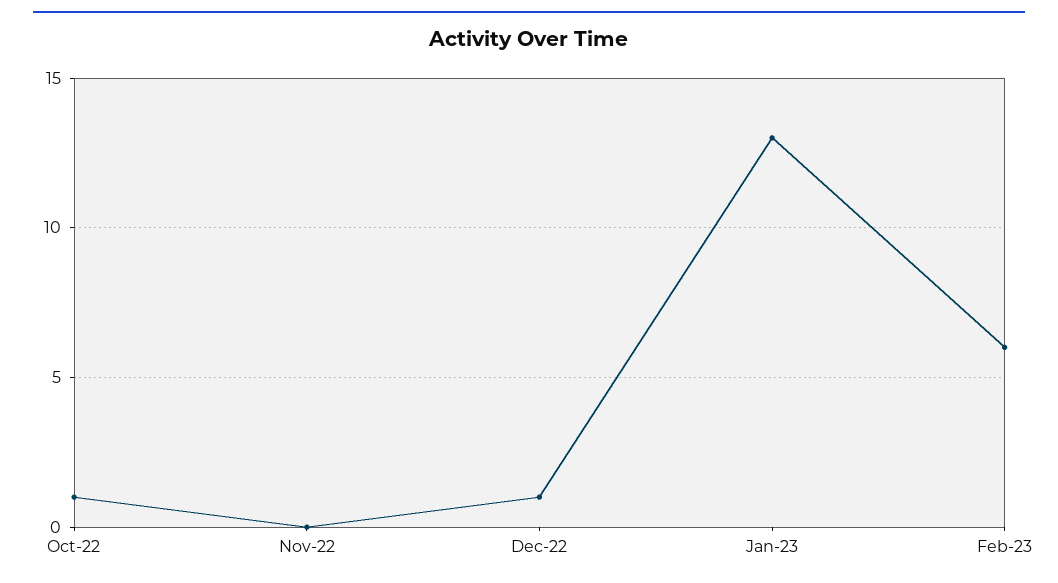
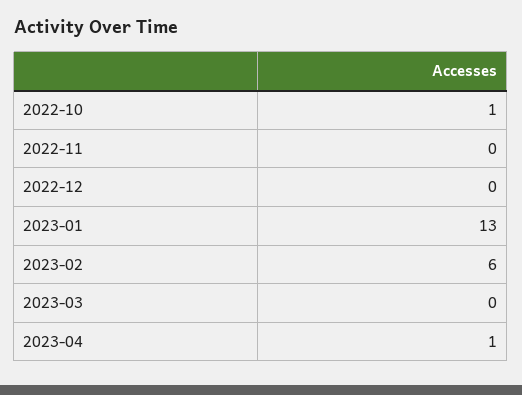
Dec-22: 1 -> 0
2023-03: none -> 0
2023-04: none -> 1

